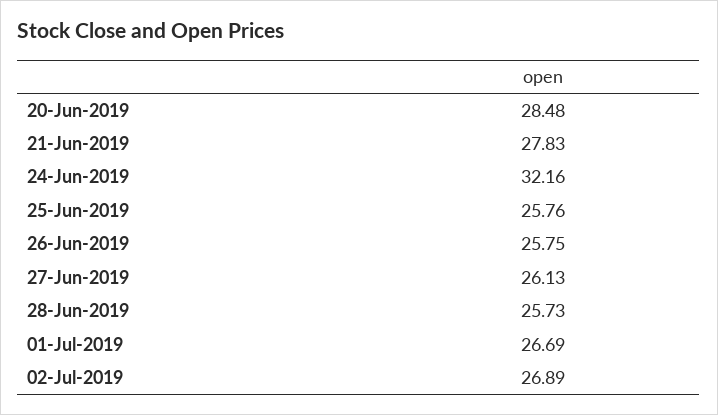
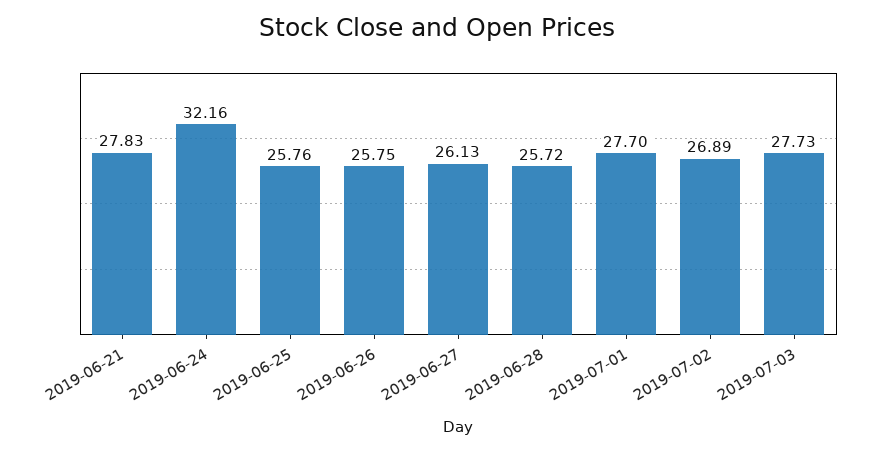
20-Jun-2019: 28.48 -> none
28-Jun-2019: 25.73 -> 25.72
01-Jul-2019: 26.69 -> 27.7
2019-07-03: none -> 27.73

